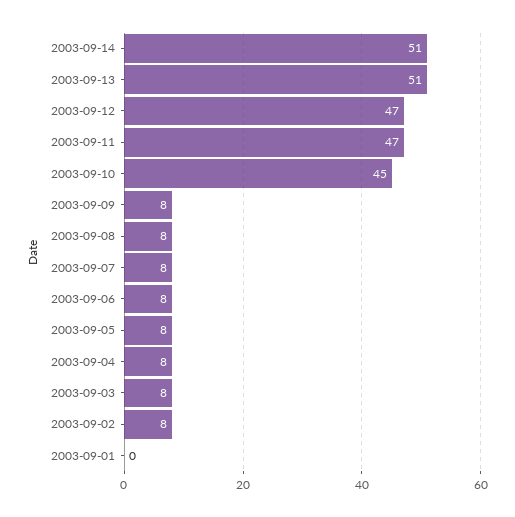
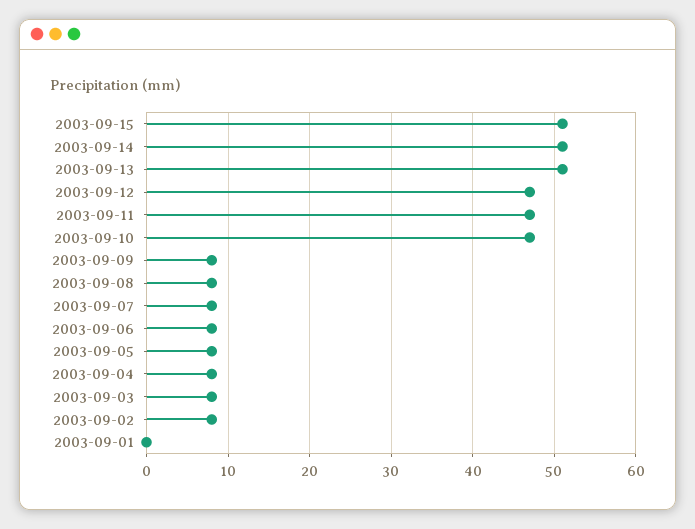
2003-09-10: 45 -> 47
2003-09-15: none -> 51

